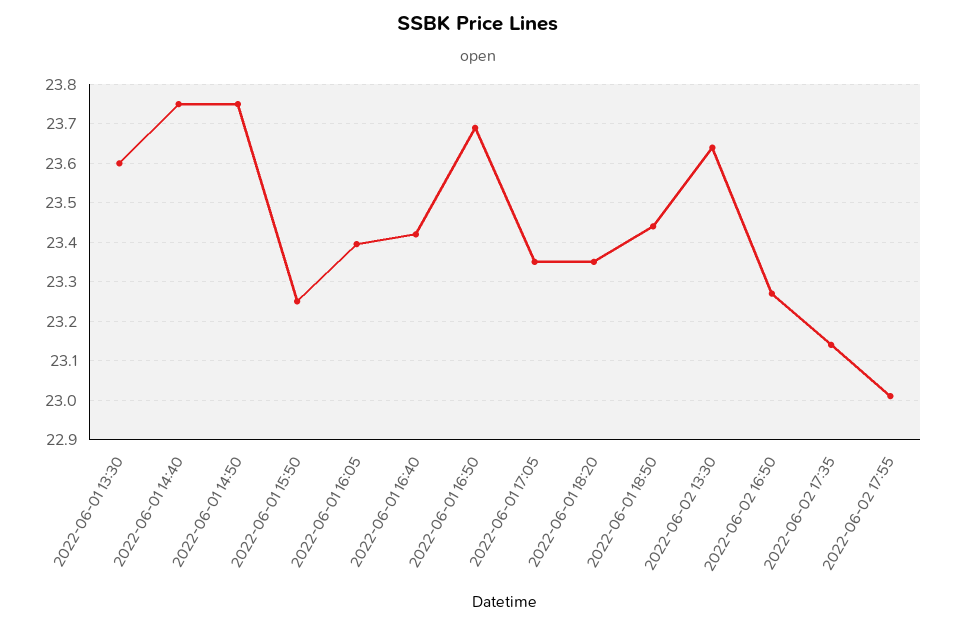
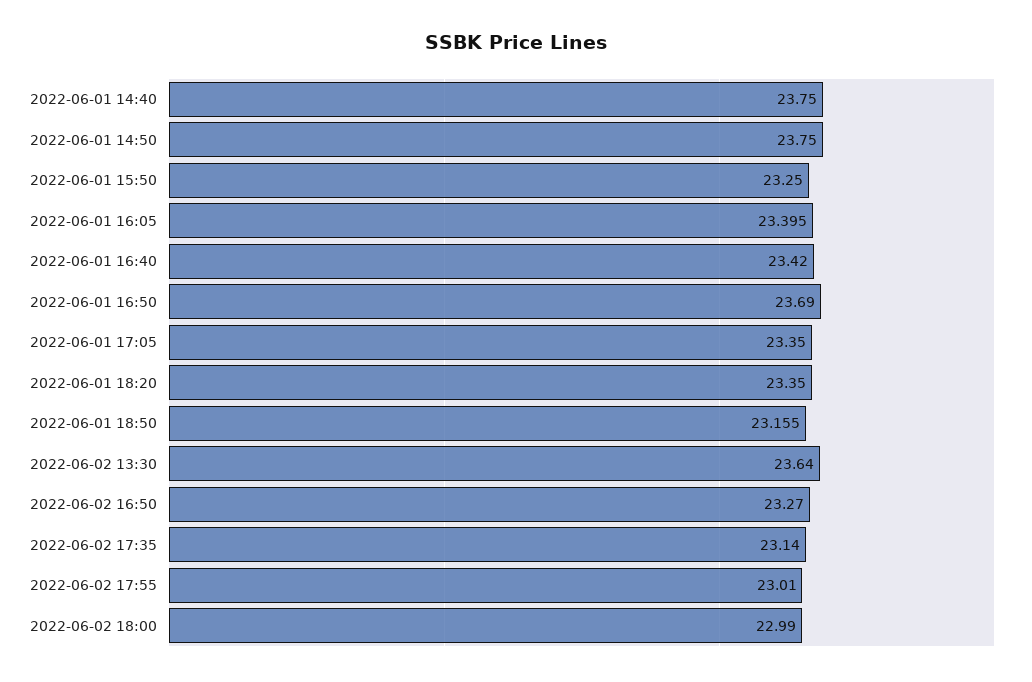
2022-06-01 13:30: 23.6 -> none
2022-06-01 18:50: 23.44 -> 23.155
2022-06-02 18:00: none -> 22.99

